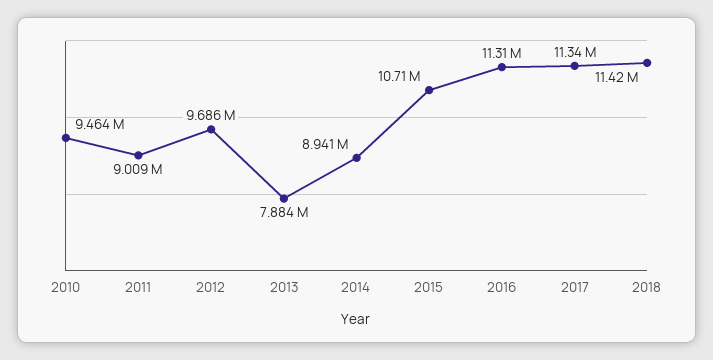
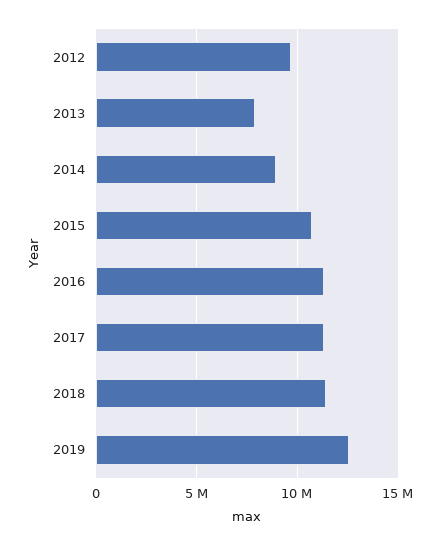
2010: 9464000 -> none
2011: 9009000 -> none
2019: none -> 12500000

